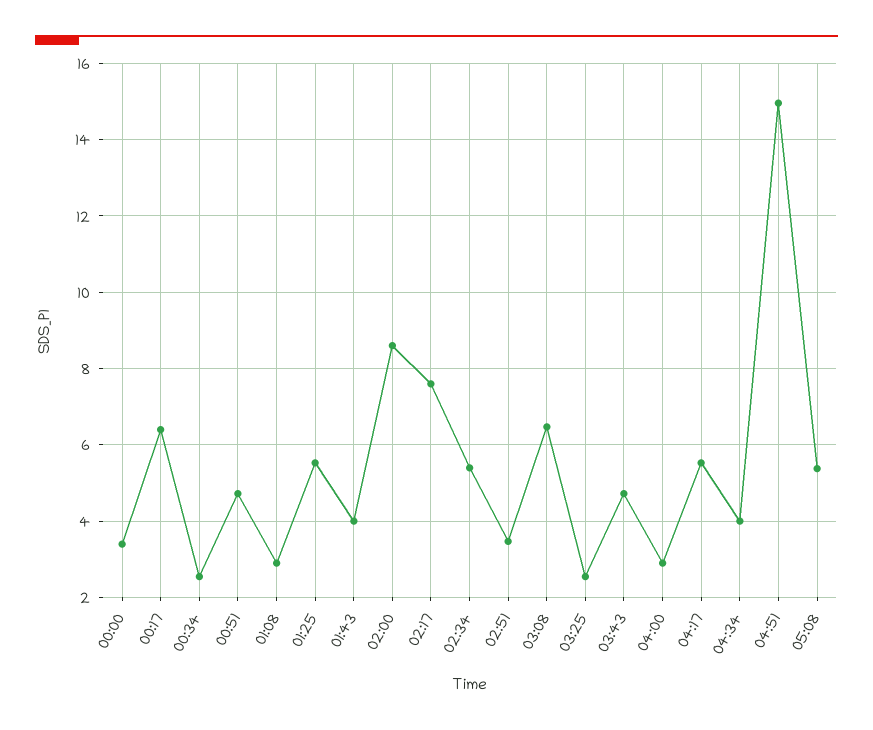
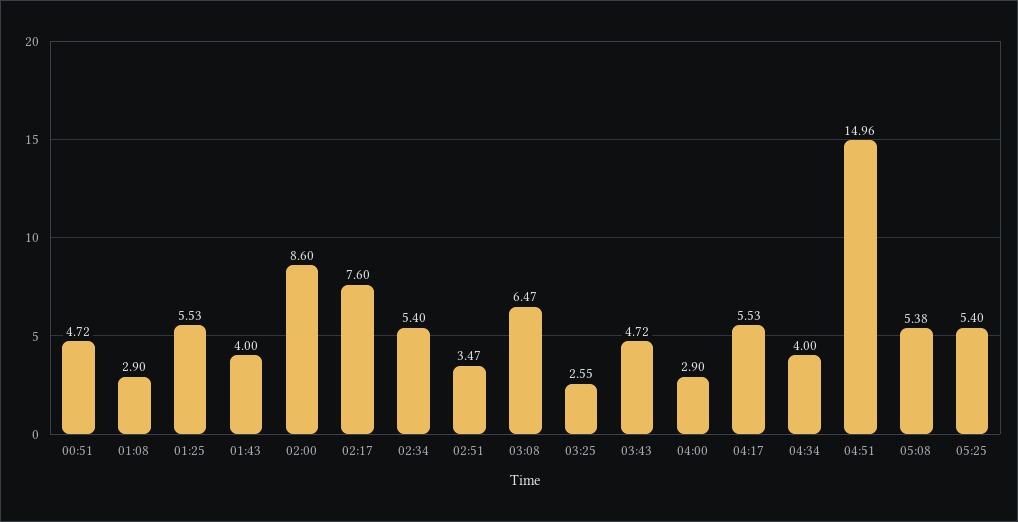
00:00: 3.4 -> none
00:17: 6.4 -> none
00:34: 2.6 -> none
05:25: none -> 5.4

